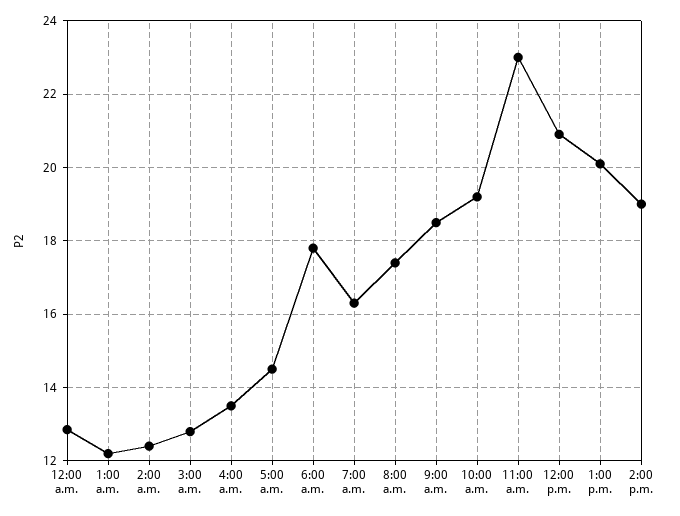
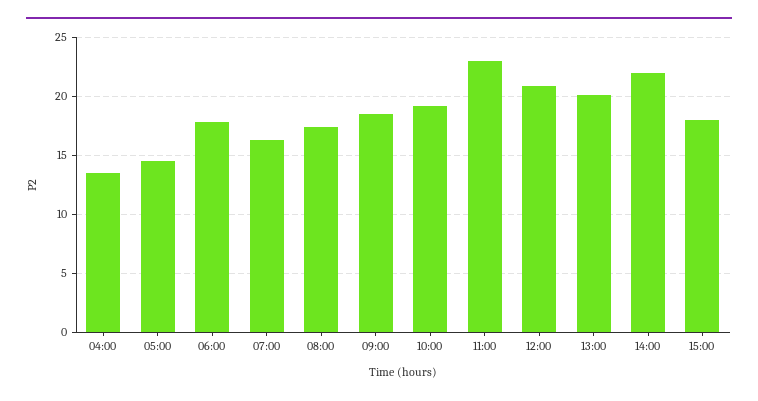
12:00 a.m.: 12.8 -> none
1:00 a.m.: 12.2 -> none
2:00 a.m.: 12.4 -> none
3:00 a.m.: 12.8 -> none
2:00 p.m.: 19 -> 22
15:00: none -> 18

